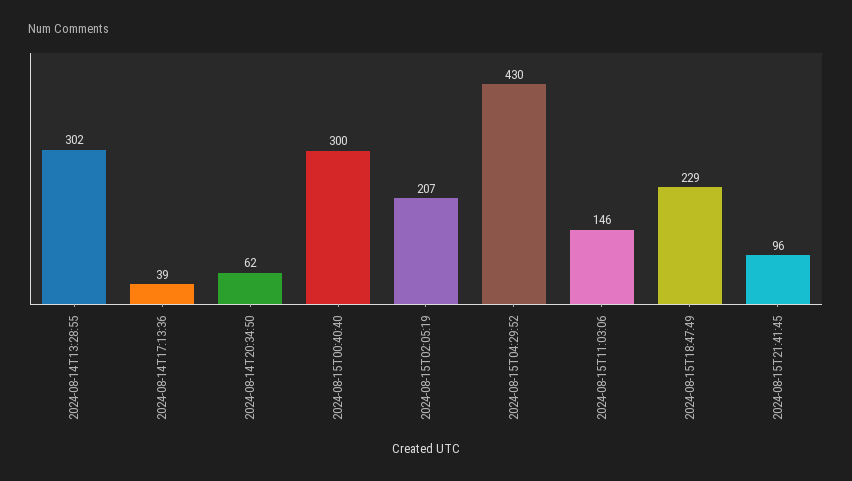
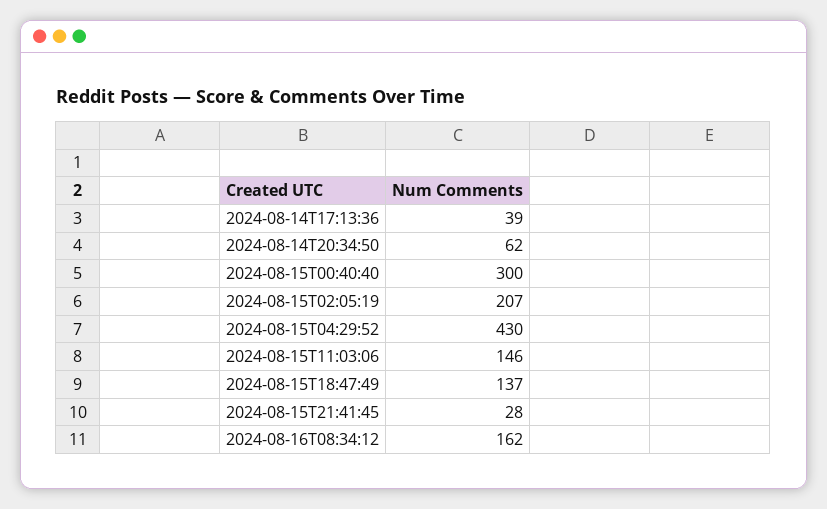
2024-08-14T13:28:55: 302 -> none
2024-08-15T18:47:49: 229 -> 137
2024-08-15T21:41:45: 96 -> 28
2024-08-16T08:34:12: none -> 162

